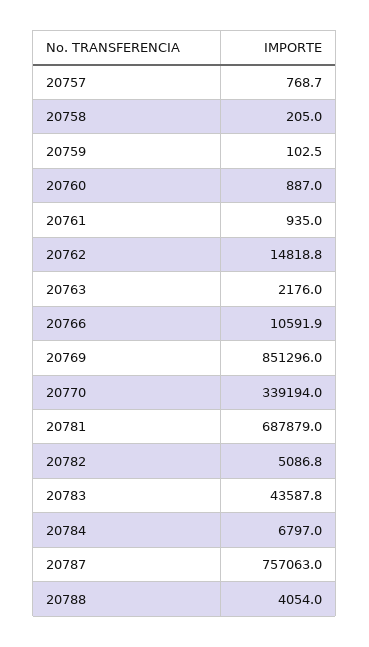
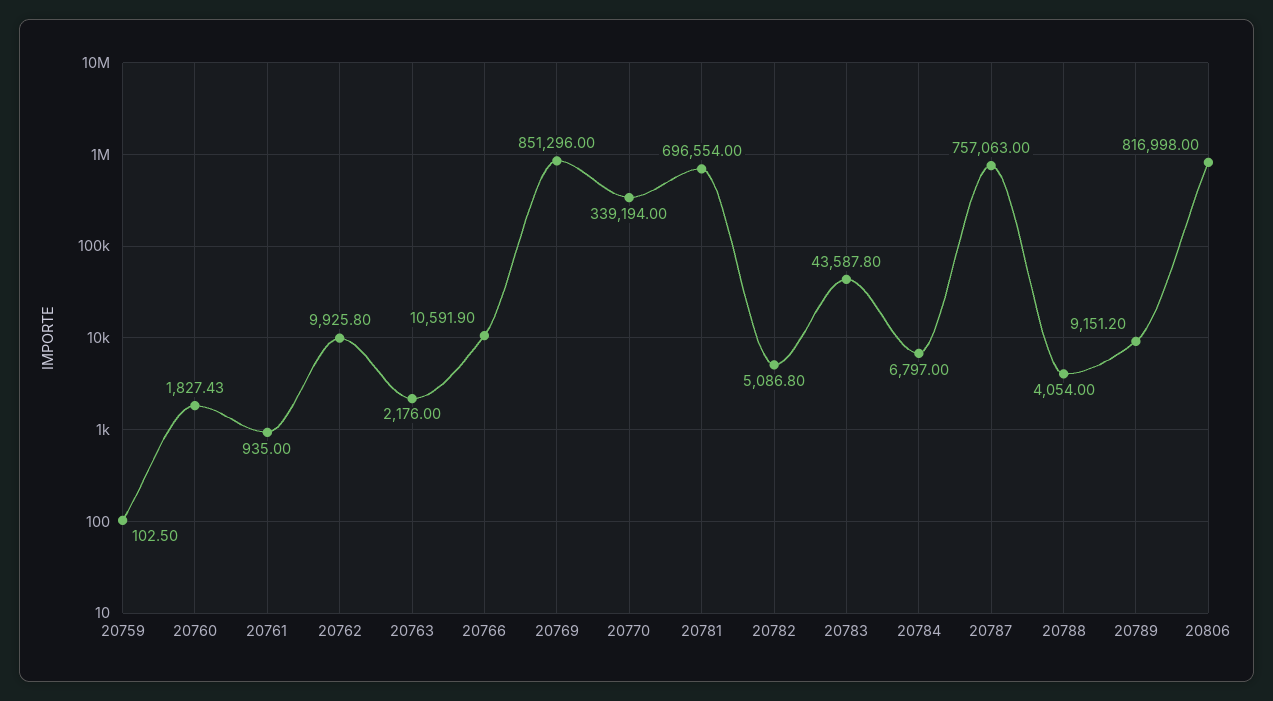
20757: 768.7 -> none
20758: 205 -> none
20760: 887 -> 1827.43
20762: 14818.8 -> 9925.8
20781: 687879 -> 696554
20789: none -> 9151.2
20806: none -> 816998

